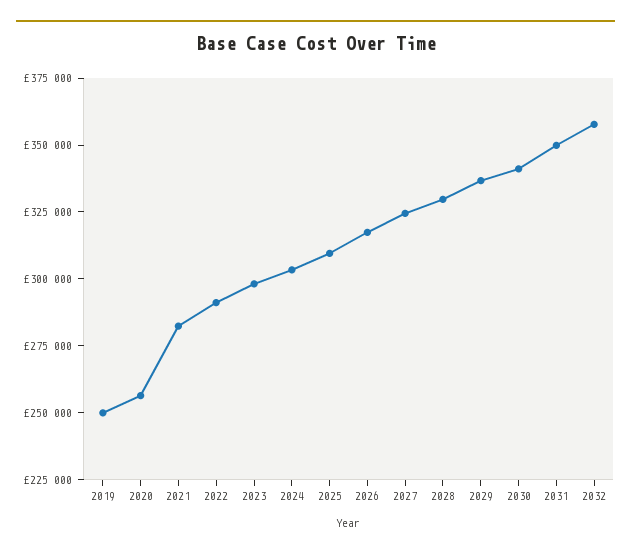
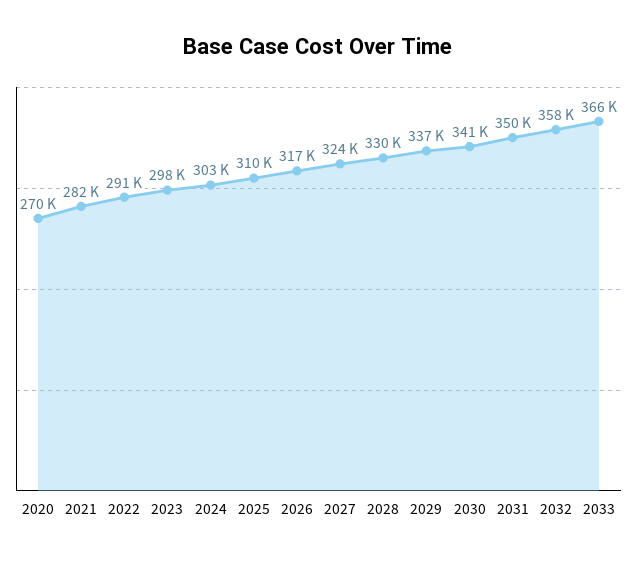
2019: 250000 -> none
2020: 255000 -> 270000
2033: none -> 366000

